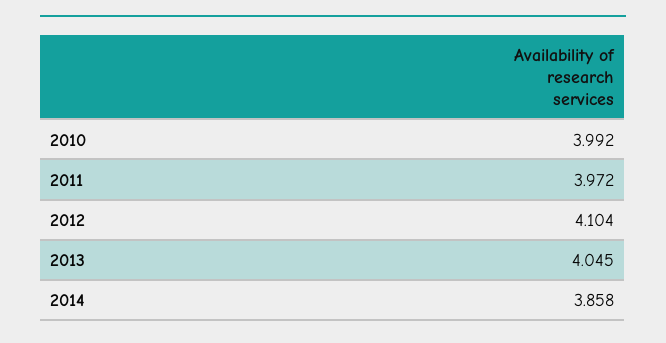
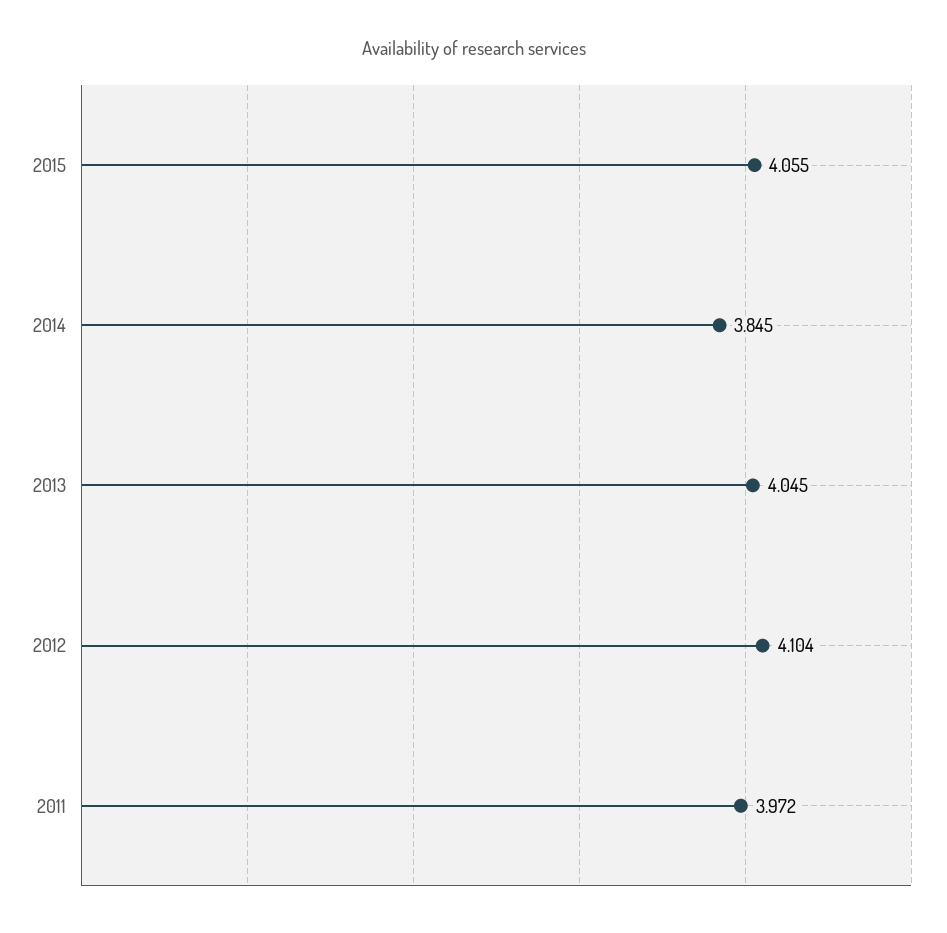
2010: 3.992 -> none
2014: 3.858 -> 3.845
2015: none -> 4.055

